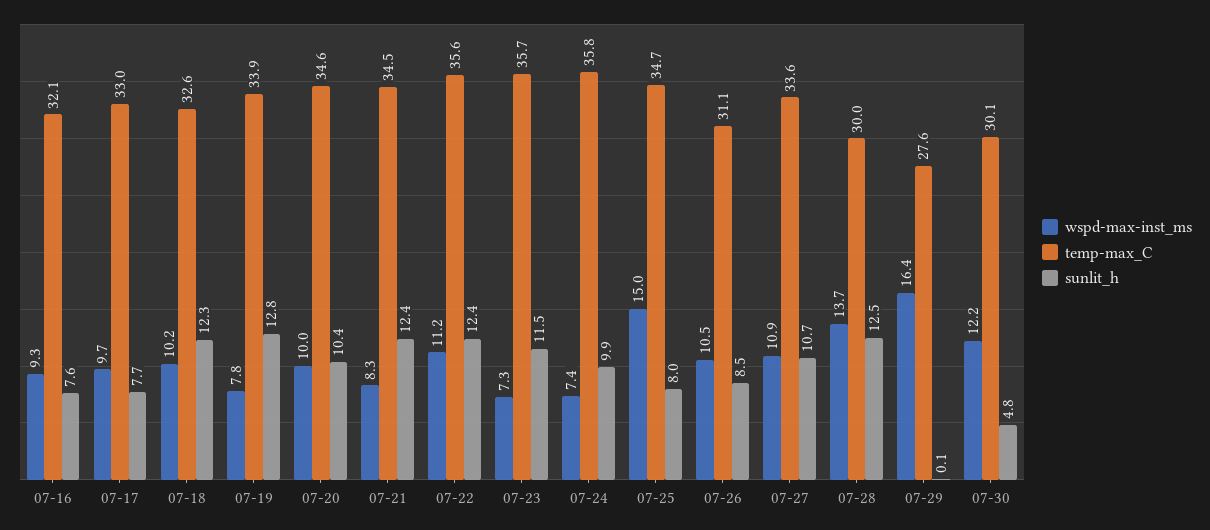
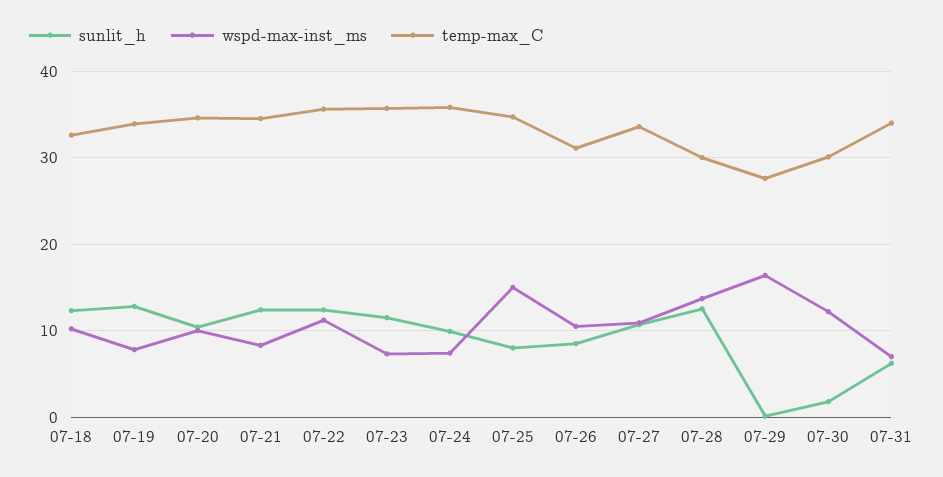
wspd-max-inst_ms, 07-16: 9.3 -> none
temp-max_C, 07-16: 32.1 -> none
sunlit_h, 07-16: 7.6 -> none
wspd-max-inst_ms, 07-17: 9.7 -> none
temp-max_C, 07-17: 33 -> none
sunlit_h, 07-17: 7.7 -> none
sunlit_h, 07-30: 4.8 -> 2
sunlit_h, 07-31: none -> 6
wspd-max-inst_ms, 07-31: none -> 7
temp-max_C, 07-31: none -> 34

